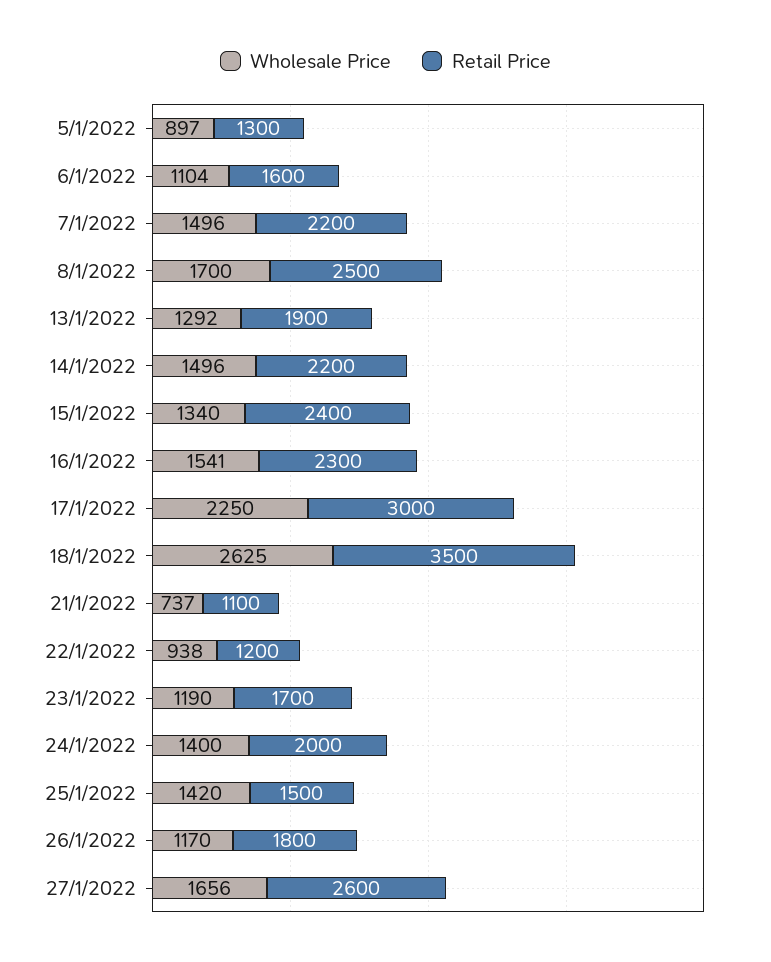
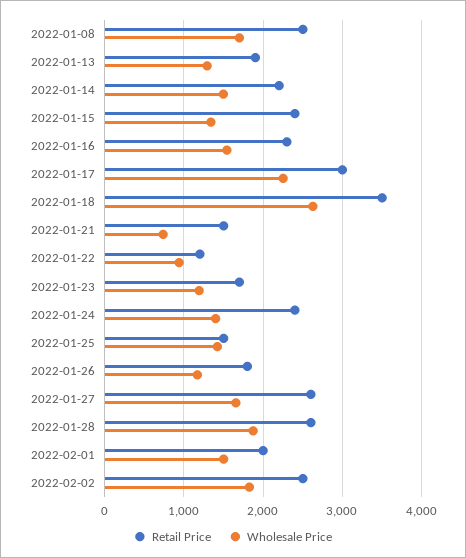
Wholesale Price, 5/1/2022: 897 -> none
Retail Price, 5/1/2022: 1300 -> none
Wholesale Price, 6/1/2022: 1104 -> none
Retail Price, 6/1/2022: 1600 -> none
Wholesale Price, 7/1/2022: 1496 -> none
Retail Price, 7/1/2022: 2200 -> none
Retail Price, 21/1/2022: 1100 -> 1500
Retail Price, 24/1/2022: 2000 -> 2400
Retail Price, 2022-01-28: none -> 2600
Wholesale Price, 2022-01-28: none -> 1900
Retail Price, 2022-02-01: none -> 2000
Wholesale Price, 2022-02-01: none -> 1500
Retail Price, 2022-02-02: none -> 2500
Wholesale Price, 2022-02-02: none -> 1800

